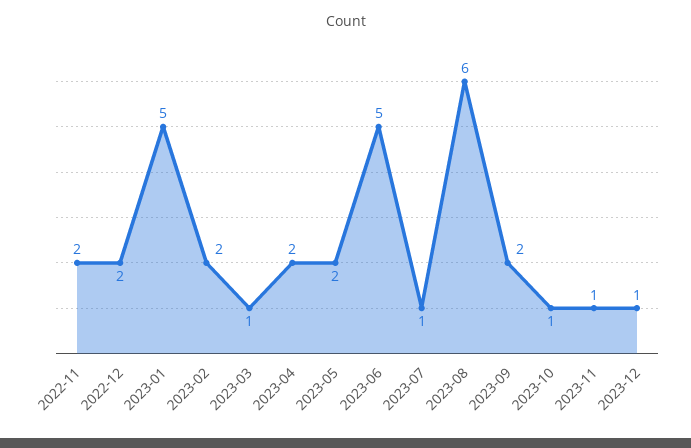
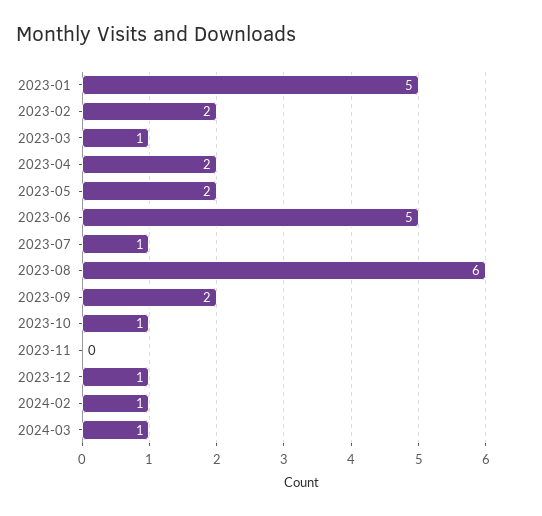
2022-11: 2 -> none
2022-12: 2 -> none
2023-11: 1 -> 0
2024-02: none -> 1
2024-03: none -> 1

